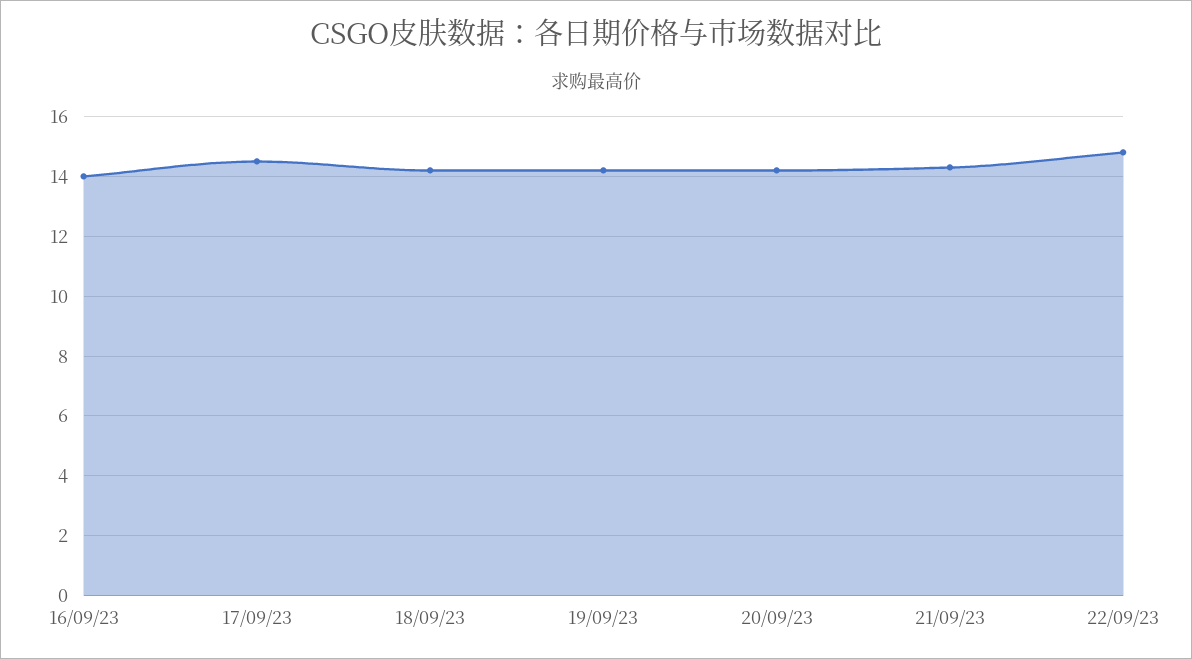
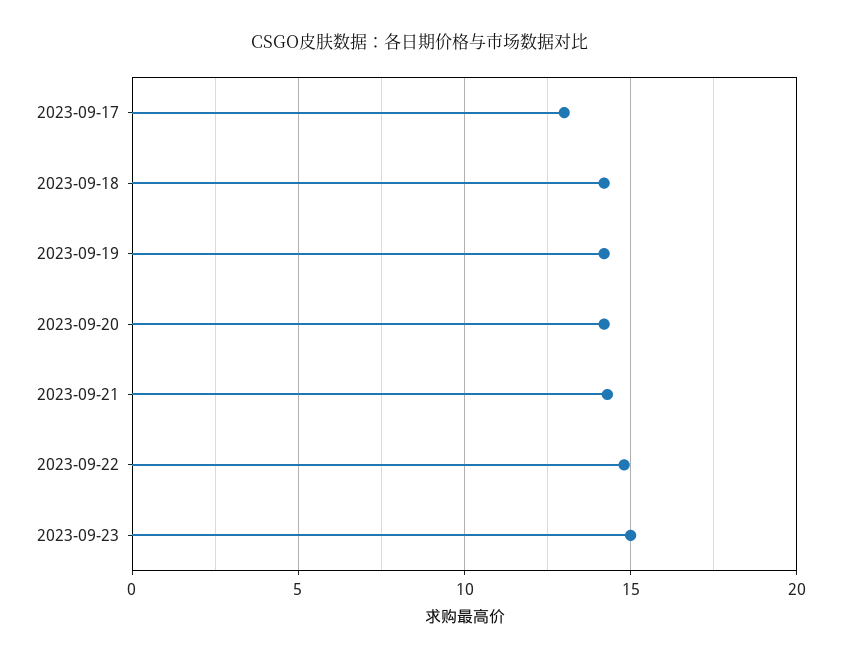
16/09/23: 14 -> none
17/09/23: 14.5 -> 13
2023-09-23: none -> 15

